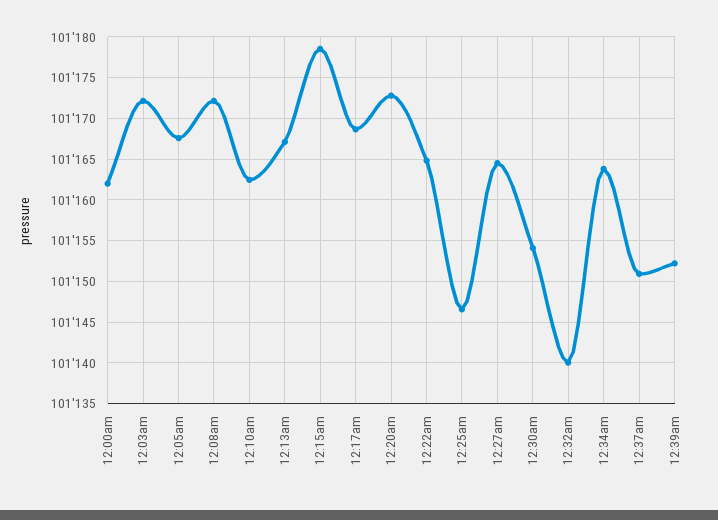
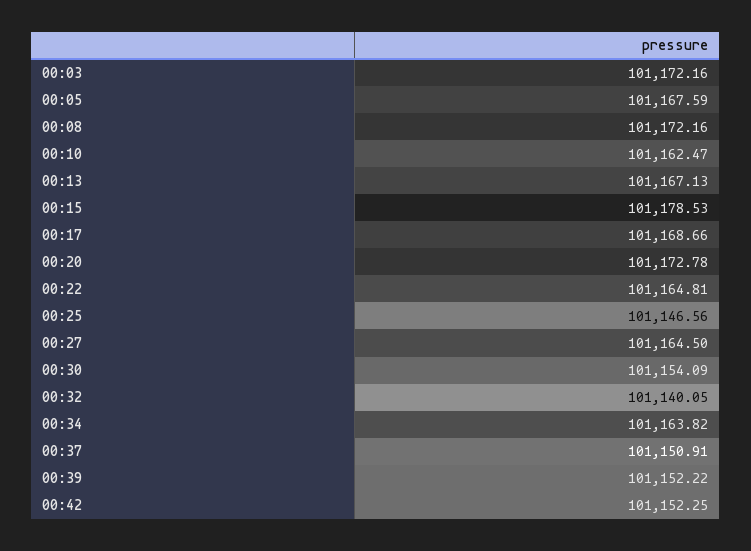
12:00am: 101162 -> none
00:42: none -> 101152.25

